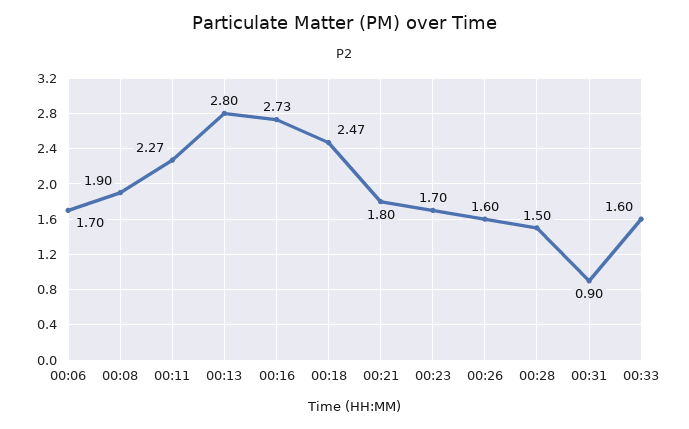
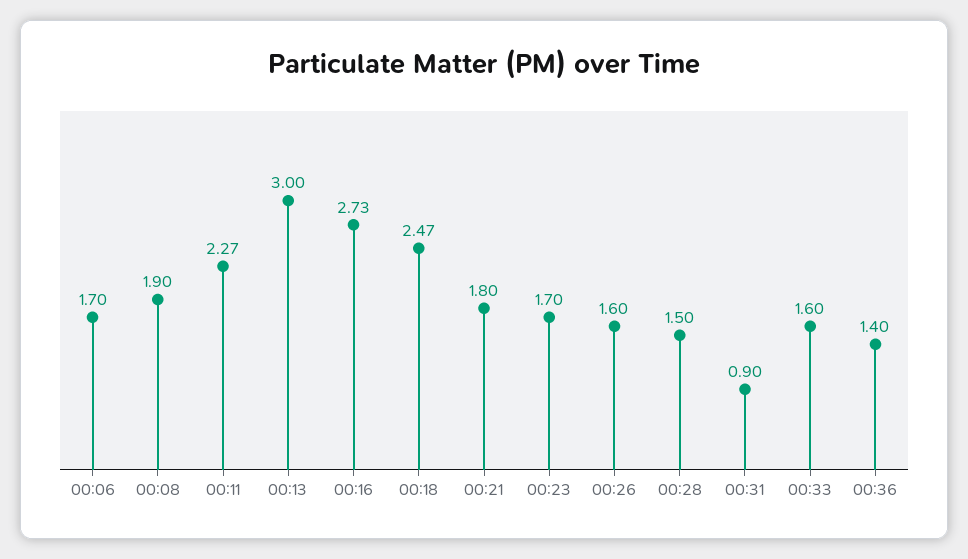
00:13: 2.8 -> 3
00:36: none -> 1.4

